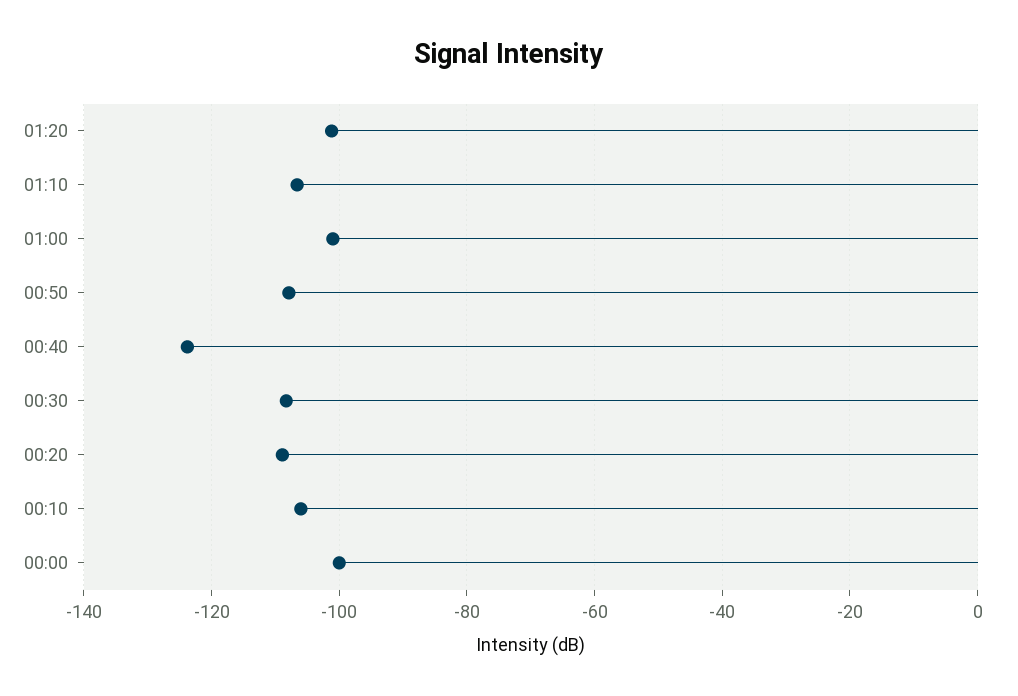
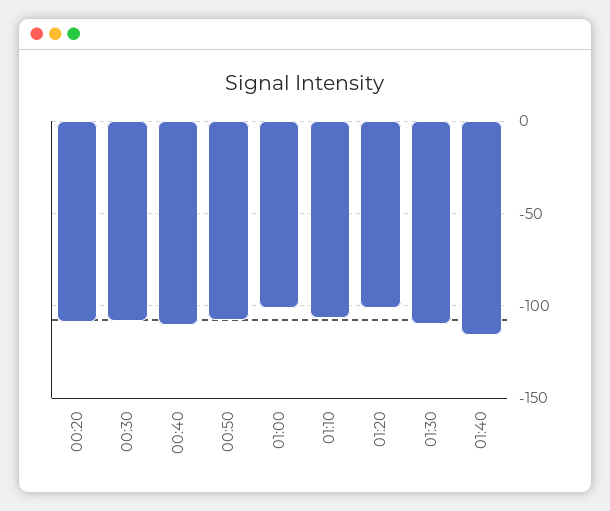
00:40: -124 -> -110
00:10: -106 -> none
00:00: -100 -> none
01:30: none -> -110
01:40: none -> -115

